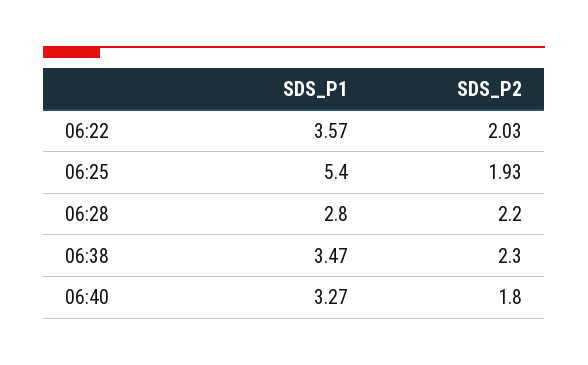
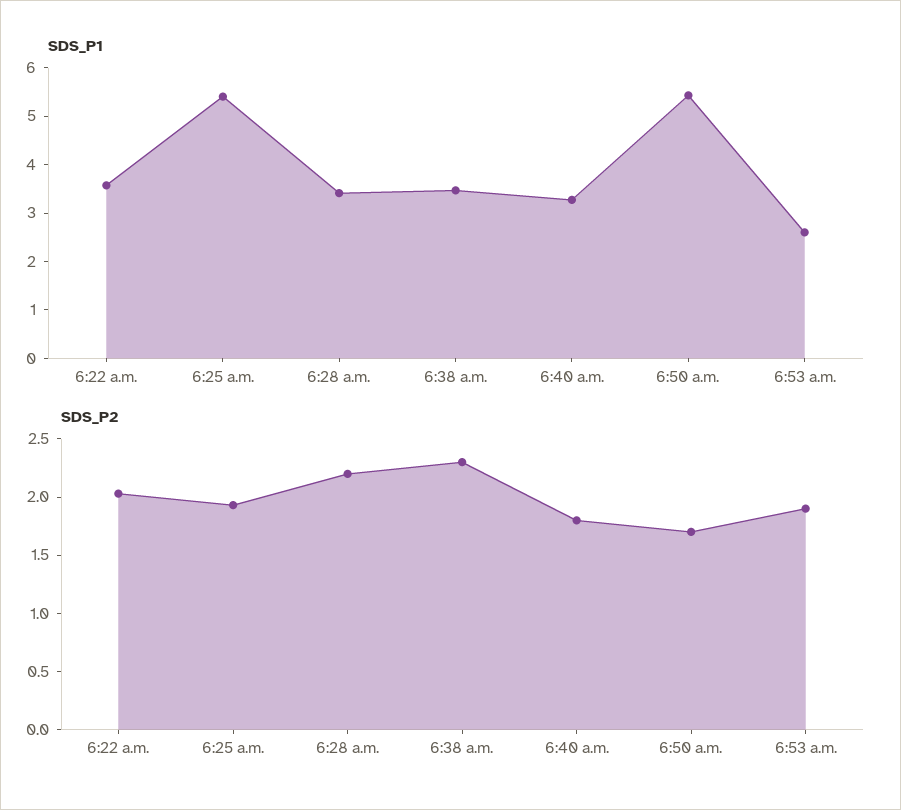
SDS_P1, 06:28: 2.8 -> 3.4
SDS_P1, 6:50 a.m.: none -> 5.4
SDS_P1, 6:53 a.m.: none -> 2.6
SDS_P2, 6:50 a.m.: none -> 1.7
SDS_P2, 6:53 a.m.: none -> 1.9

